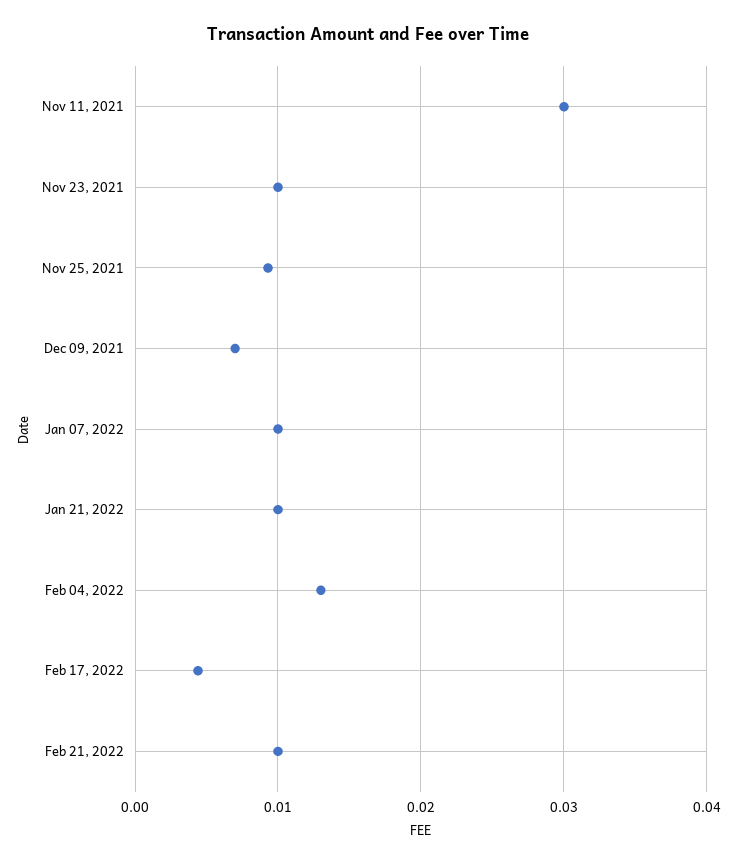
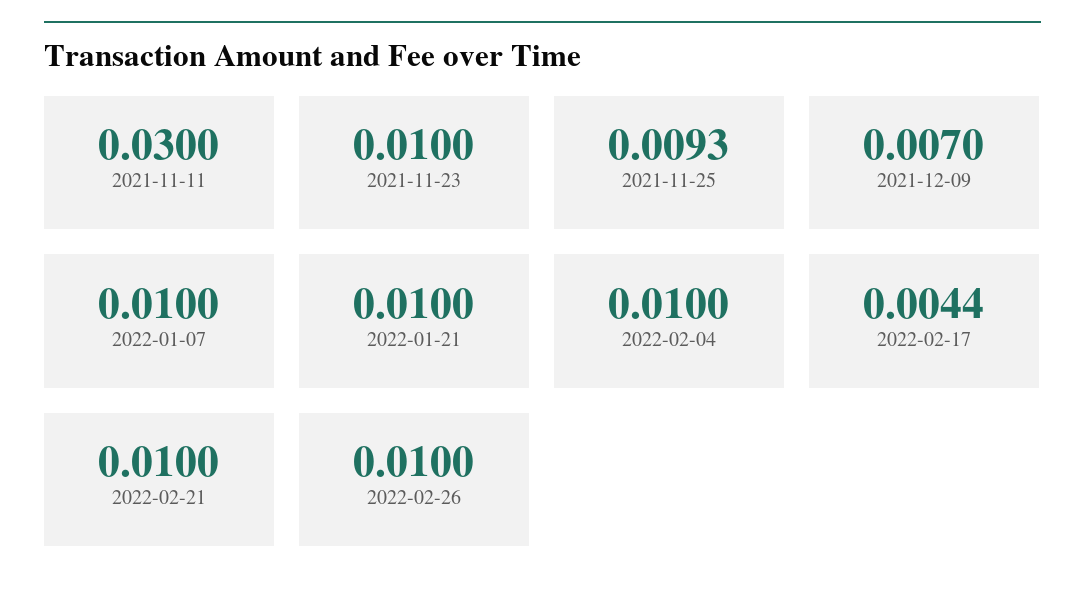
Feb 04, 2022: 0.013 -> 0.01
2022-02-26: none -> 0.01

